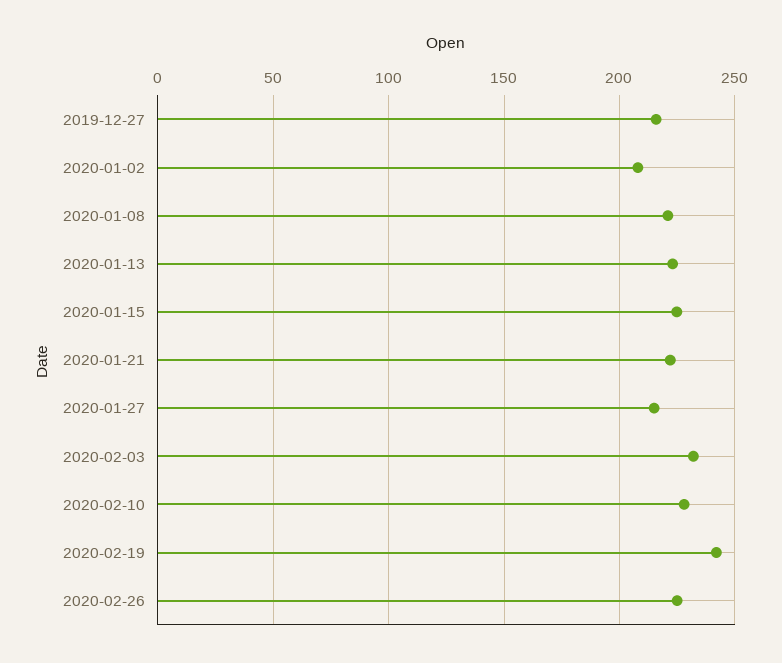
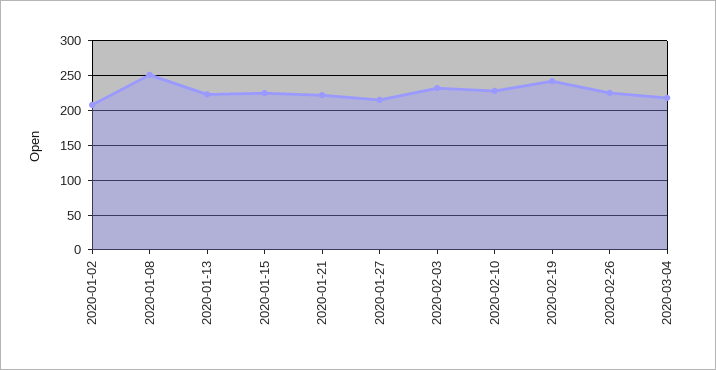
2019-12-27: 215 -> none
2020-01-08: 220 -> 250
2020-03-04: none -> 220

